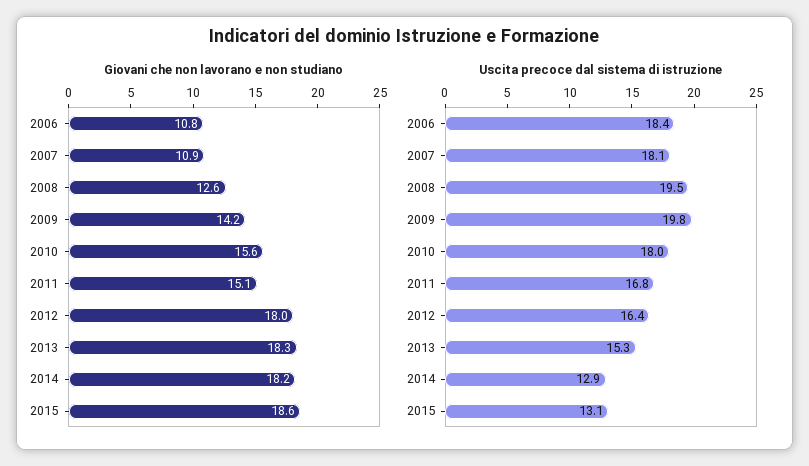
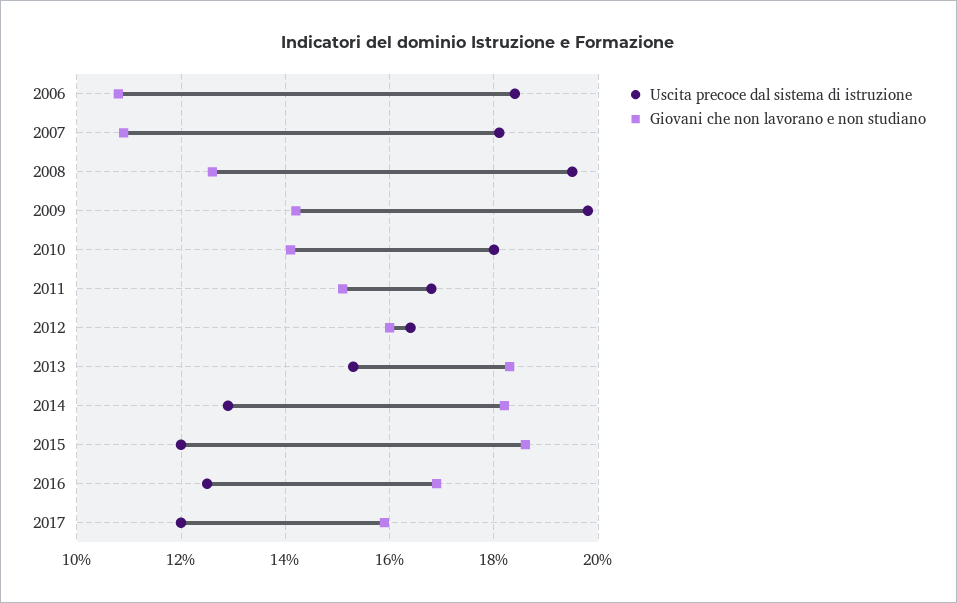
Giovani che non lavorano e non studiano, 2010: 15.6 -> 14
Giovani che non lavorano e non studiano, 2012: 18 -> 16
Uscita precoce dal sistema di istruzione, 2015: 13.1 -> 12
Uscita precoce dal sistema di istruzione, 2016: none -> 12.5
Giovani che non lavorano e non studiano, 2016: none -> 17
Uscita precoce dal sistema di istruzione, 2017: none -> 12
Giovani che non lavorano e non studiano, 2017: none -> 16

